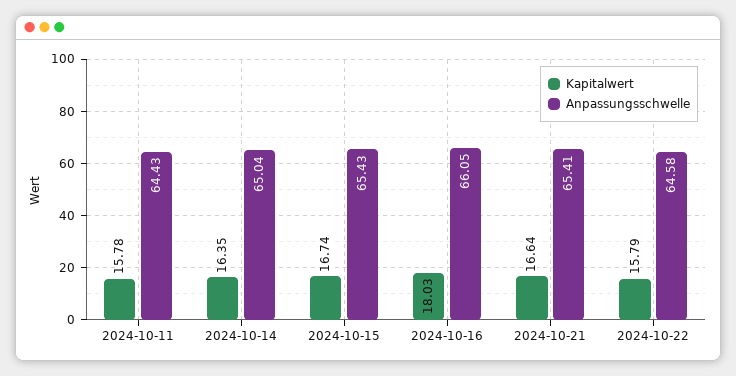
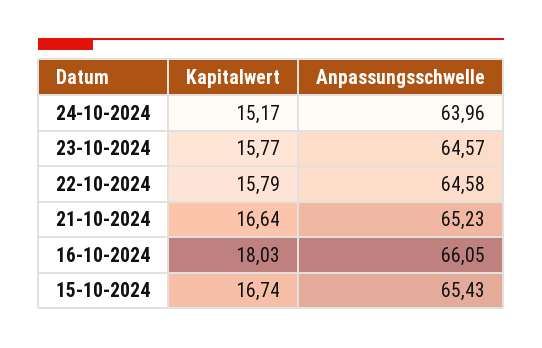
Kapitalwert, 2024-10-11: 15.78 -> none
Anpassungsschwelle, 2024-10-11: 64.43 -> none
Kapitalwert, 2024-10-14: 16.35 -> none
Anpassungsschwelle, 2024-10-14: 65.04 -> none
Anpassungsschwelle, 2024-10-21: 65.41 -> 65.23
Kapitalwert, 24-10-2024: none -> 15.17
Anpassungsschwelle, 24-10-2024: none -> 63.96
Kapitalwert, 23-10-2024: none -> 15.77
Anpassungsschwelle, 23-10-2024: none -> 64.57

